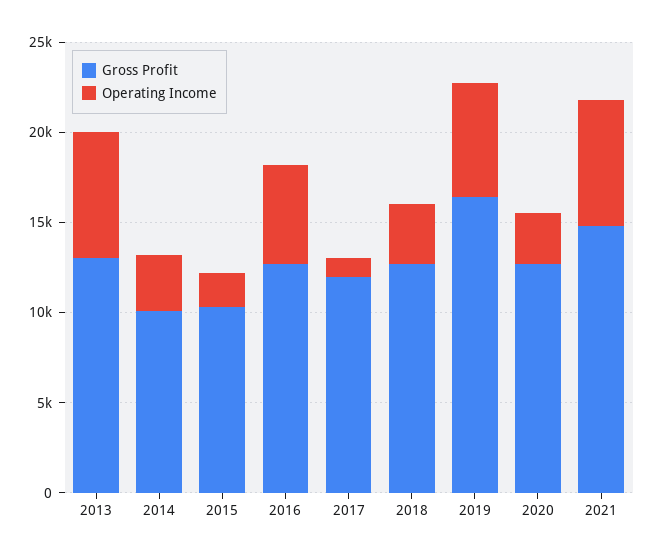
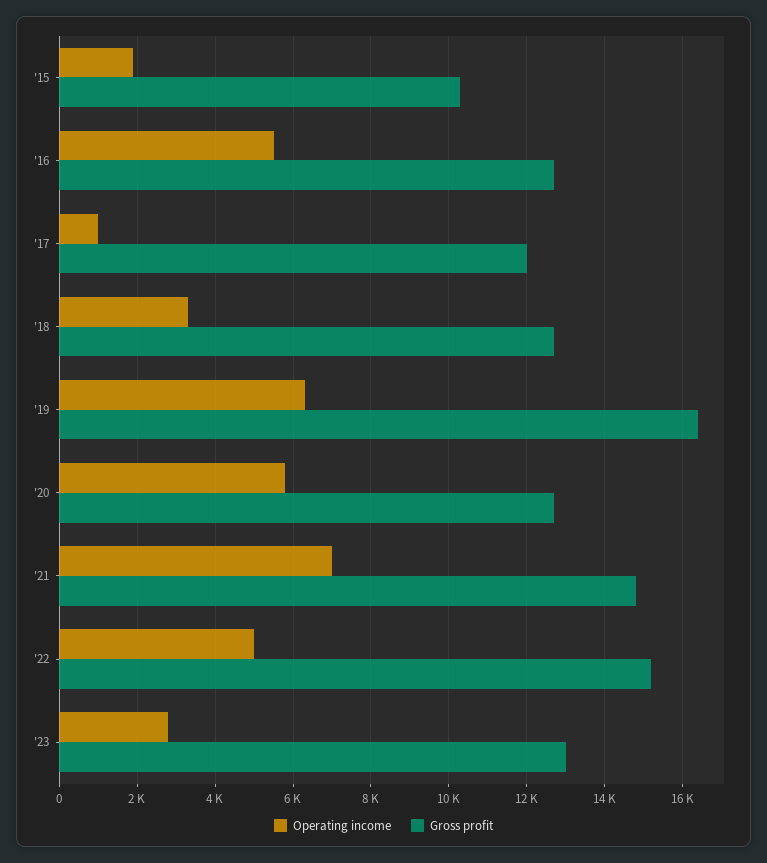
Gross Profit, 2013: 13000 -> none
Operating Income, 2013: 7000 -> none
Gross Profit, 2014: 10000 -> none
Operating Income, 2014: 3000 -> none
Operating Income, 2020: 3000 -> 5800
Operating Income, '22: none -> 5000
Gross Profit, '22: none -> 15200
Operating Income, '23: none -> 2800
Gross Profit, '23: none -> 13000

